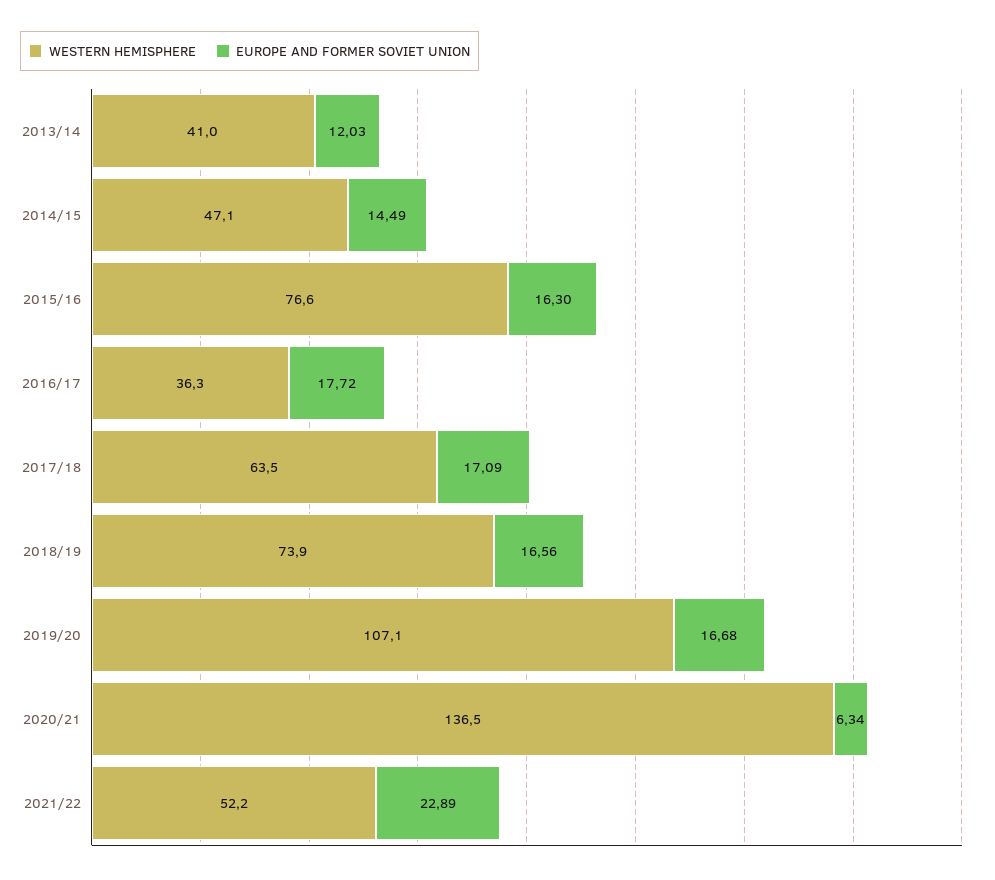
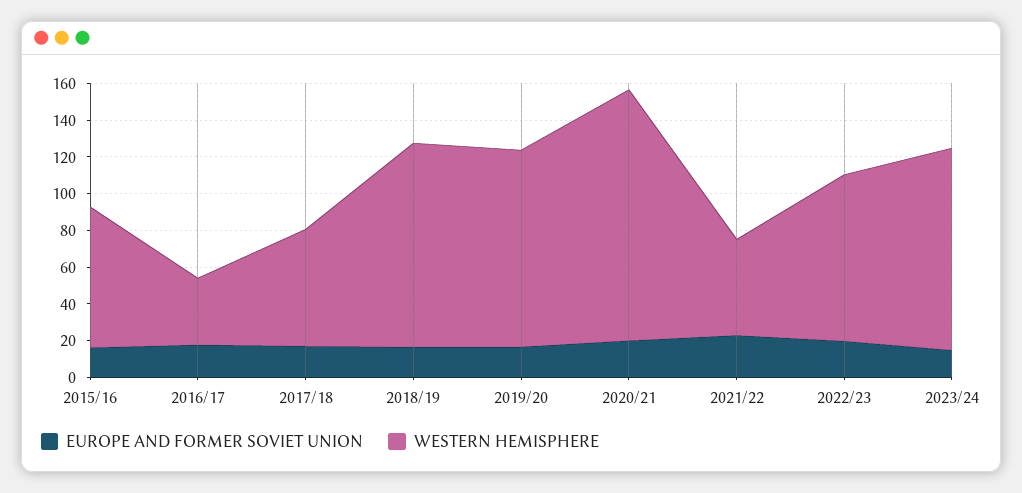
WESTERN HEMISPHERE, 2013/14: 41 -> none
EUROPE AND FORMER SOVIET UNION, 2013/14: 12.03 -> none
WESTERN HEMISPHERE, 2014/15: 47.1 -> none
EUROPE AND FORMER SOVIET UNION, 2014/15: 14.49 -> none
WESTERN HEMISPHERE, 2018/19: 73.9 -> 110
EUROPE AND FORMER SOVIET UNION, 2020/21: 6.34 -> 20
EUROPE AND FORMER SOVIET UNION, 2022/23: none -> 20
WESTERN HEMISPHERE, 2022/23: none -> 90
EUROPE AND FORMER SOVIET UNION, 2023/24: none -> 15
WESTERN HEMISPHERE, 2023/24: none -> 110

